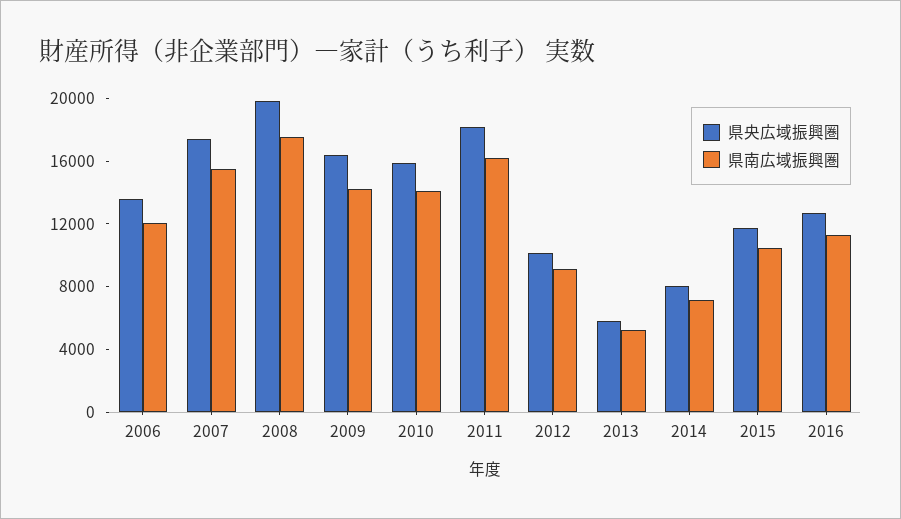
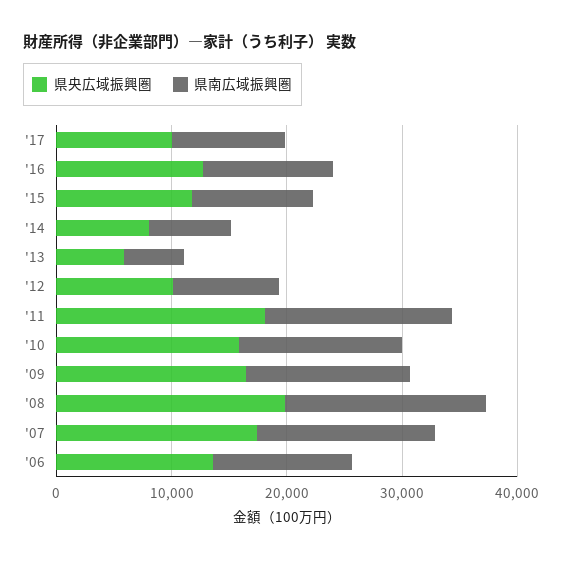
県央広域振興圏, '17: none -> 10000
県南広域振興圏, '17: none -> 10000

